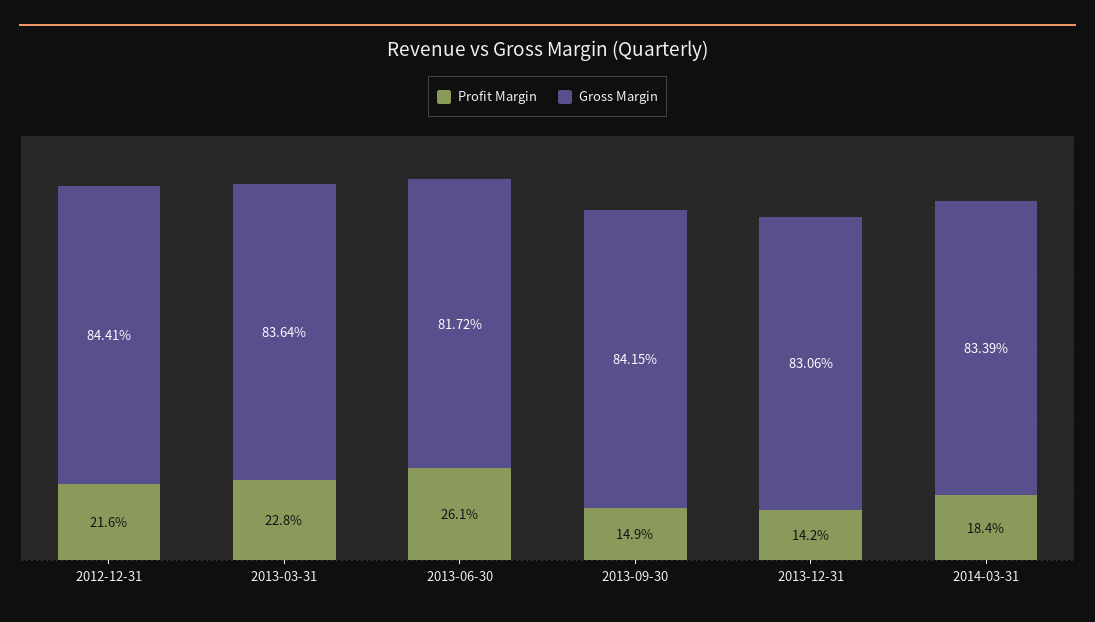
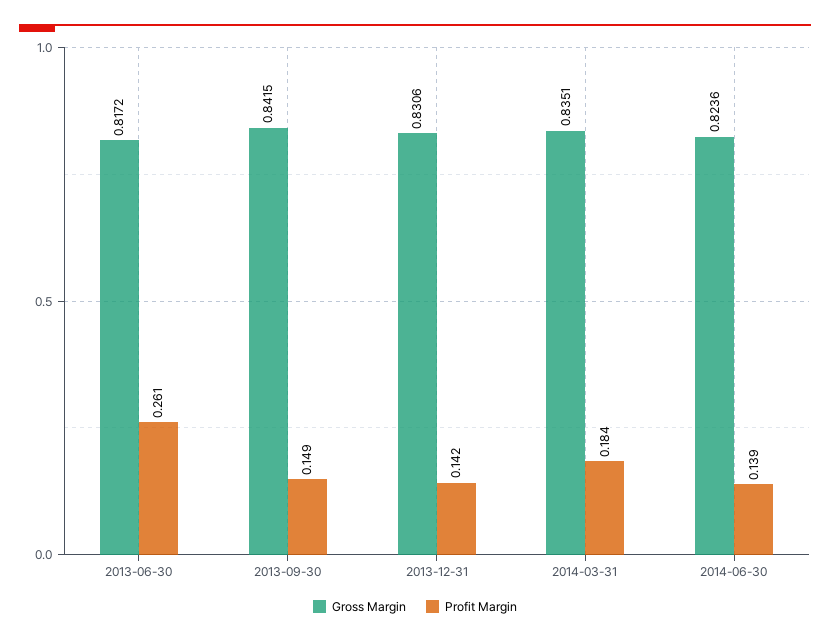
Profit Margin, 2012-12-31: 0.216 -> none
Gross Margin, 2012-12-31: 0.8441 -> none
Profit Margin, 2013-03-31: 0.228 -> none
Gross Margin, 2013-03-31: 0.8364 -> none
Gross Margin, 2014-03-31: 0.8339 -> 0.8351
Gross Margin, 2014-06-30: none -> 0.8236
Profit Margin, 2014-06-30: none -> 0.139

